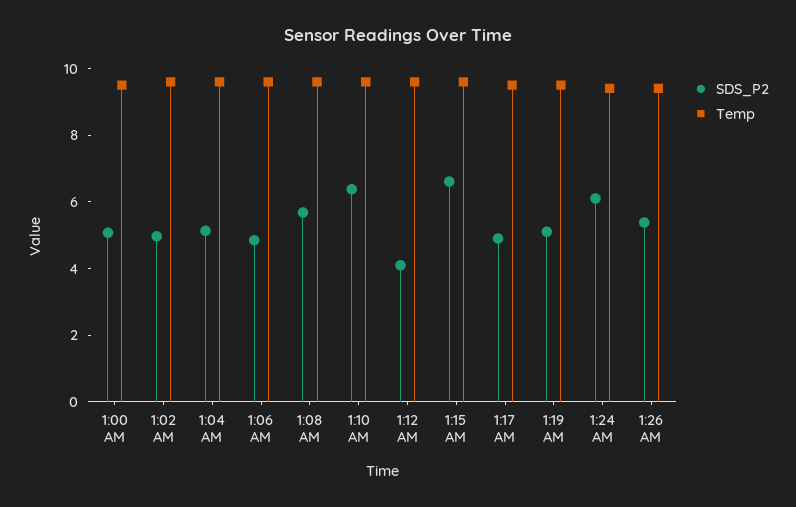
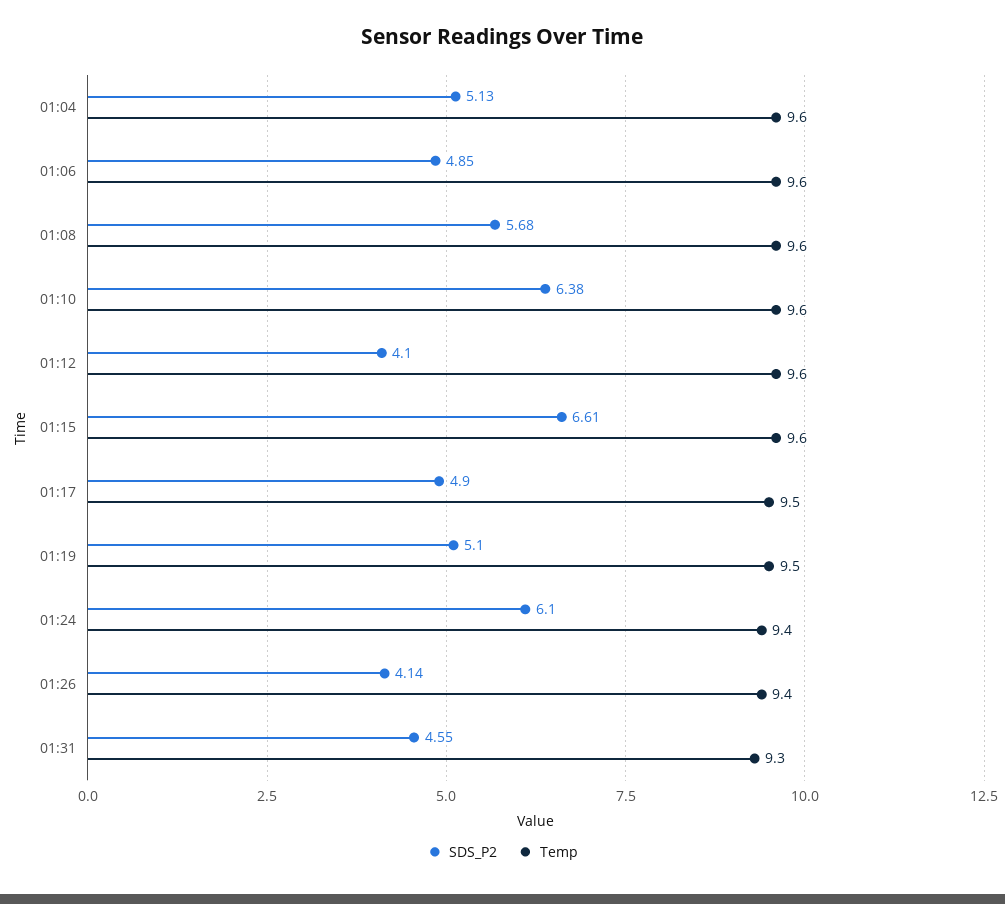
SDS_P2, 1:00 AM: 5 -> none
Temp, 1:00 AM: 9.5 -> none
SDS_P2, 1:02 AM: 5 -> none
Temp, 1:02 AM: 9.5 -> none
SDS_P2, 1:26 AM: 5.5 -> 4.14
SDS_P2, 01:31: none -> 4.55
Temp, 01:31: none -> 9.3

